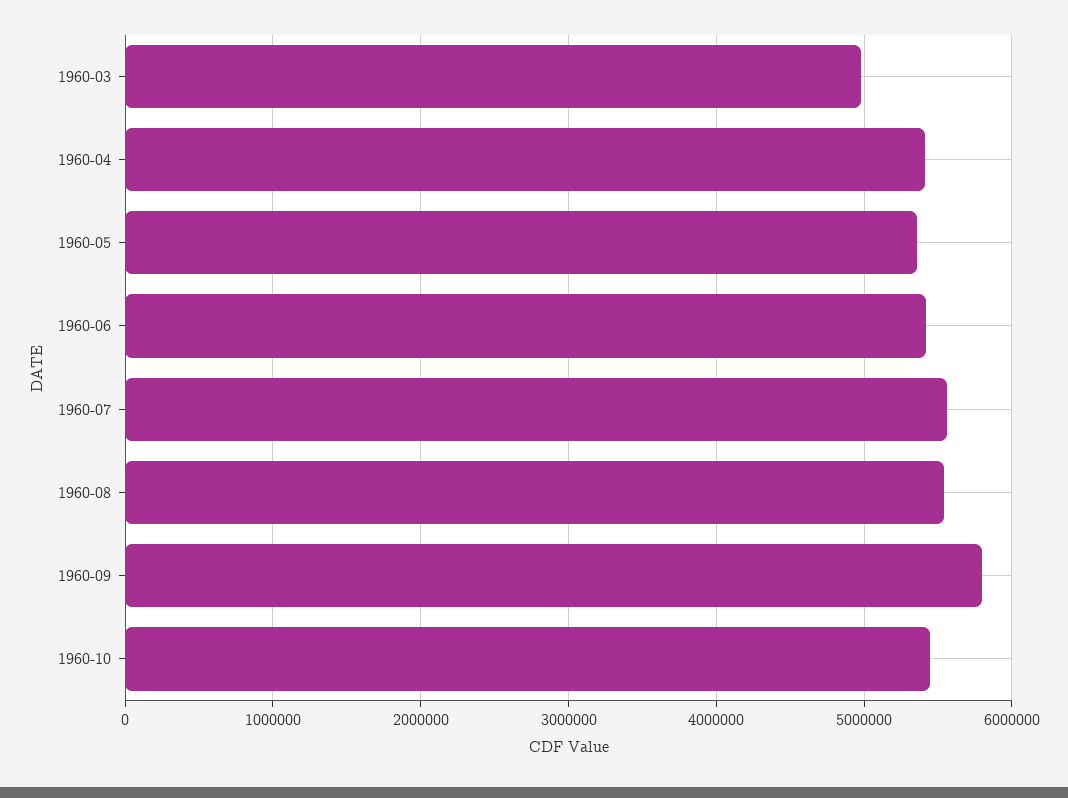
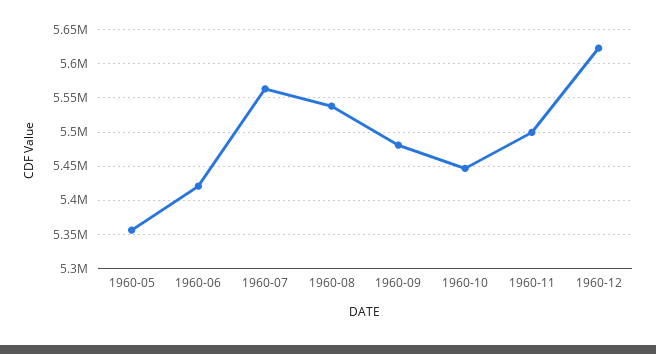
1960-03: 5000000 -> none
1960-04: 5400000 -> none
1960-09: 5800000 -> 5480000
1960-11: none -> 5500000
1960-12: none -> 5620000

